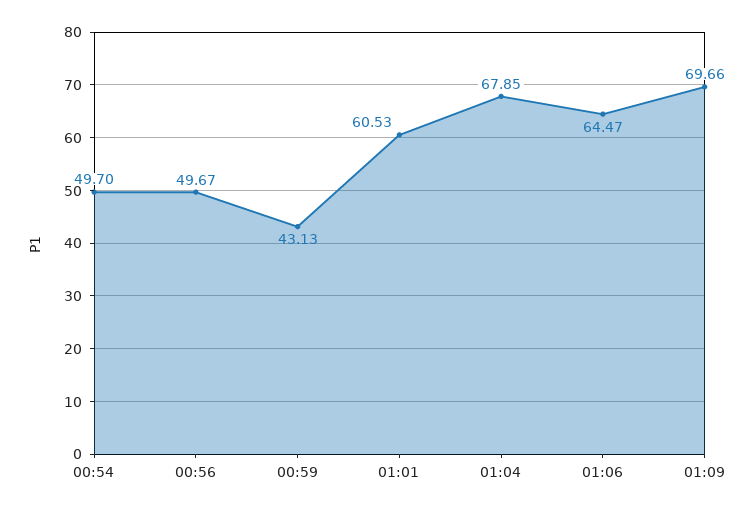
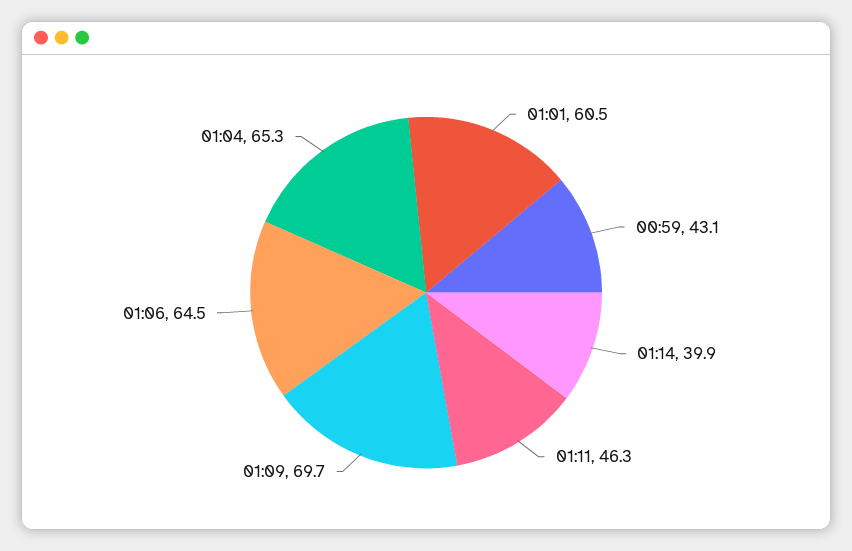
00:54: 49.7 -> none
00:56: 49.67 -> none
01:04: 67.85 -> 65.3
01:14: none -> 39.9
01:11: none -> 46.3

